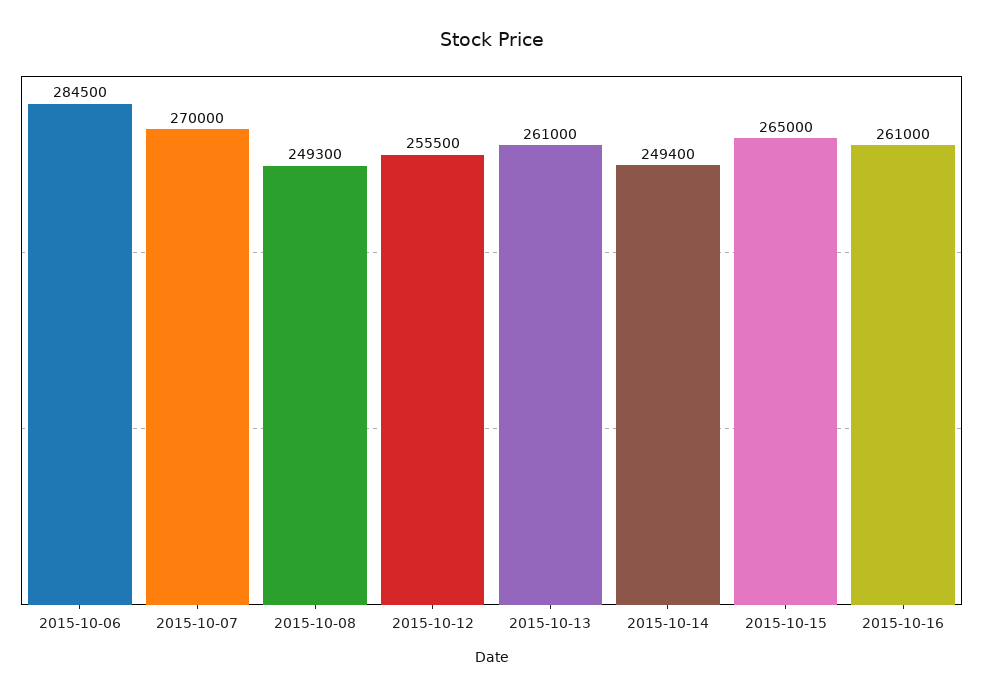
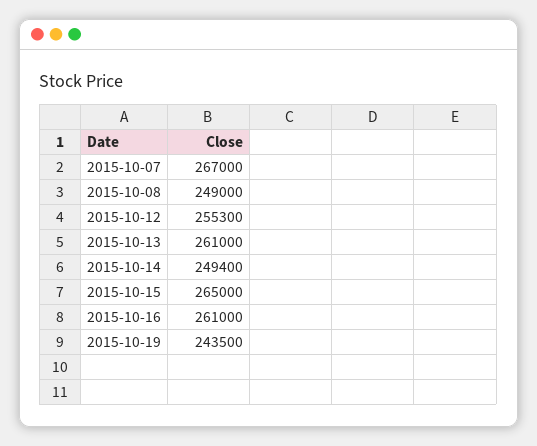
2015-10-06: 284500 -> none
2015-10-07: 270000 -> 267000
2015-10-08: 249300 -> 249000
2015-10-12: 255500 -> 255300
2015-10-19: none -> 243500

